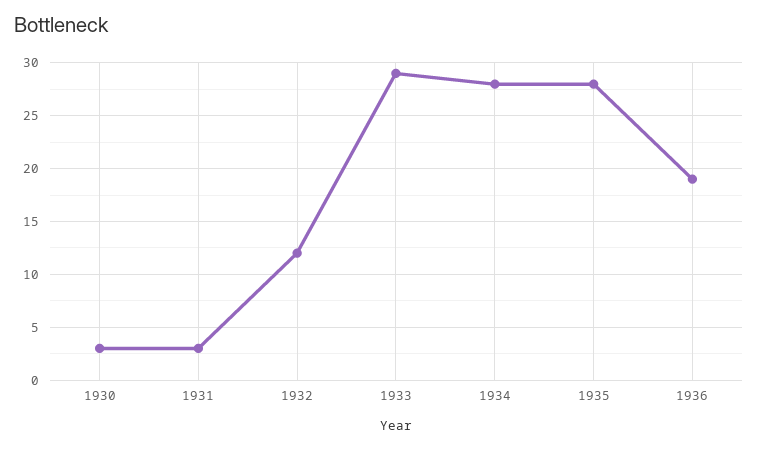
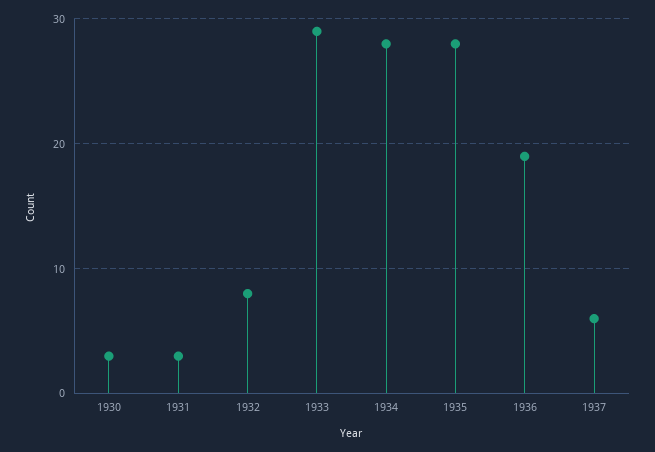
1932: 12 -> 8
1937: none -> 6

